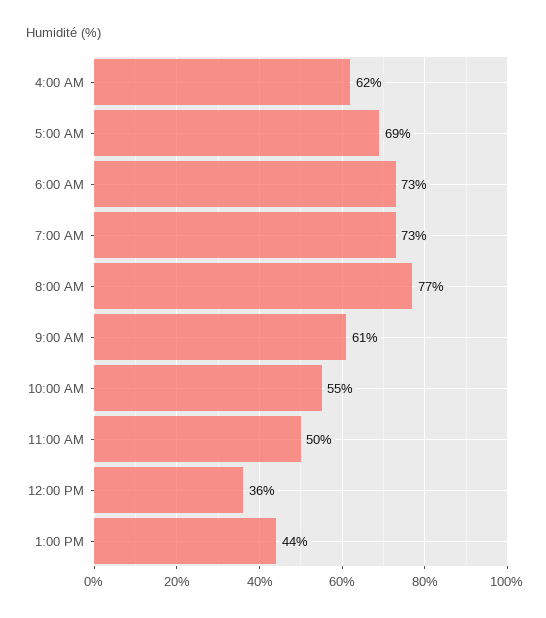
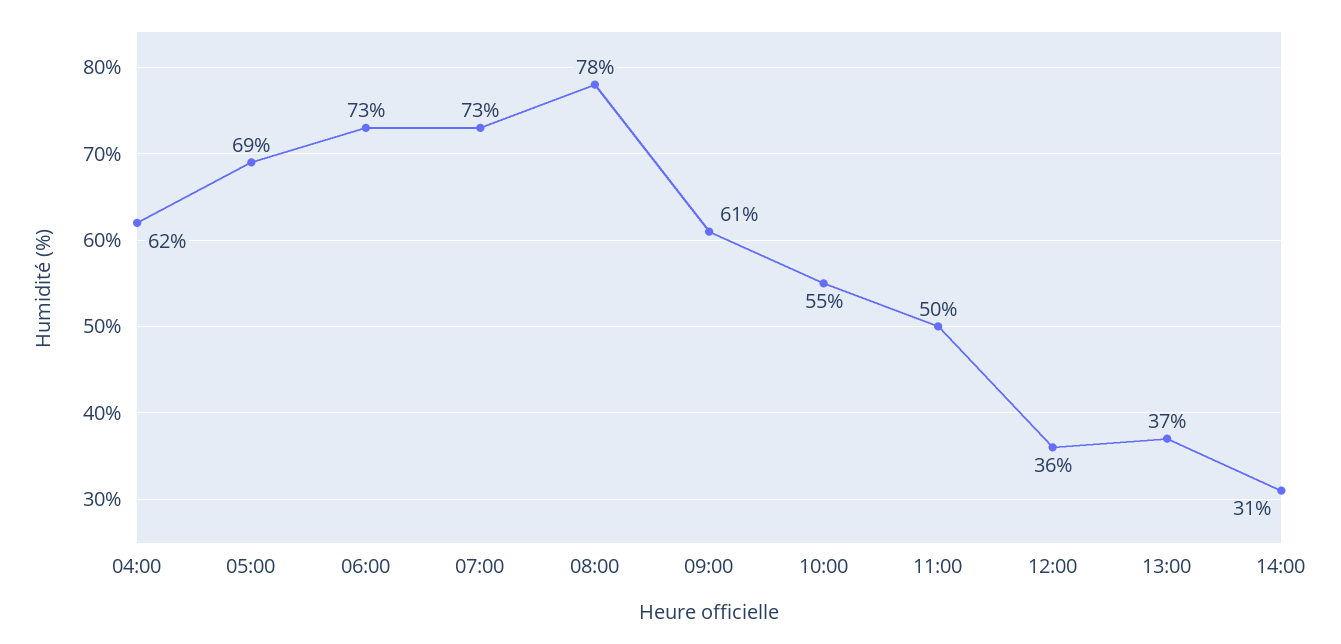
8:00 AM: 77 -> 78
1:00 PM: 44 -> 37
14:00: none -> 31

